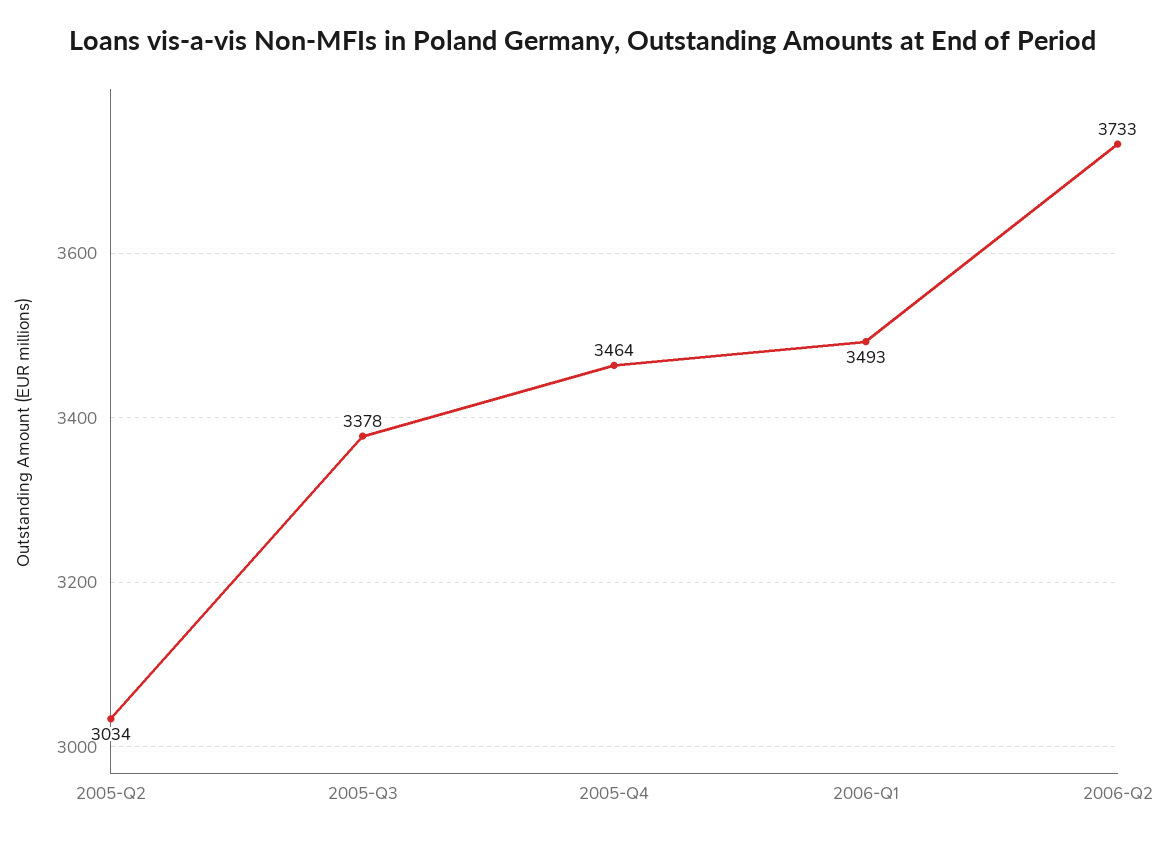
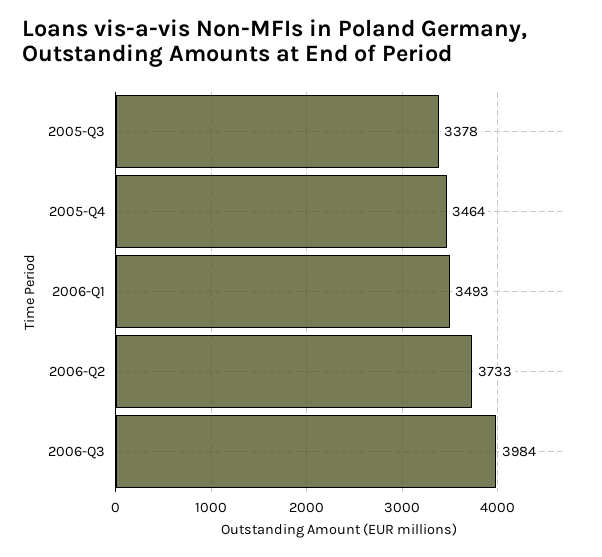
2005-Q2: 3034 -> none
2006-Q3: none -> 3984

